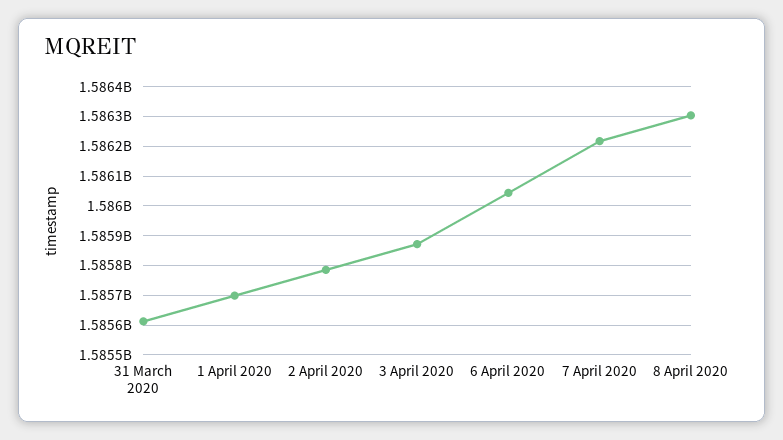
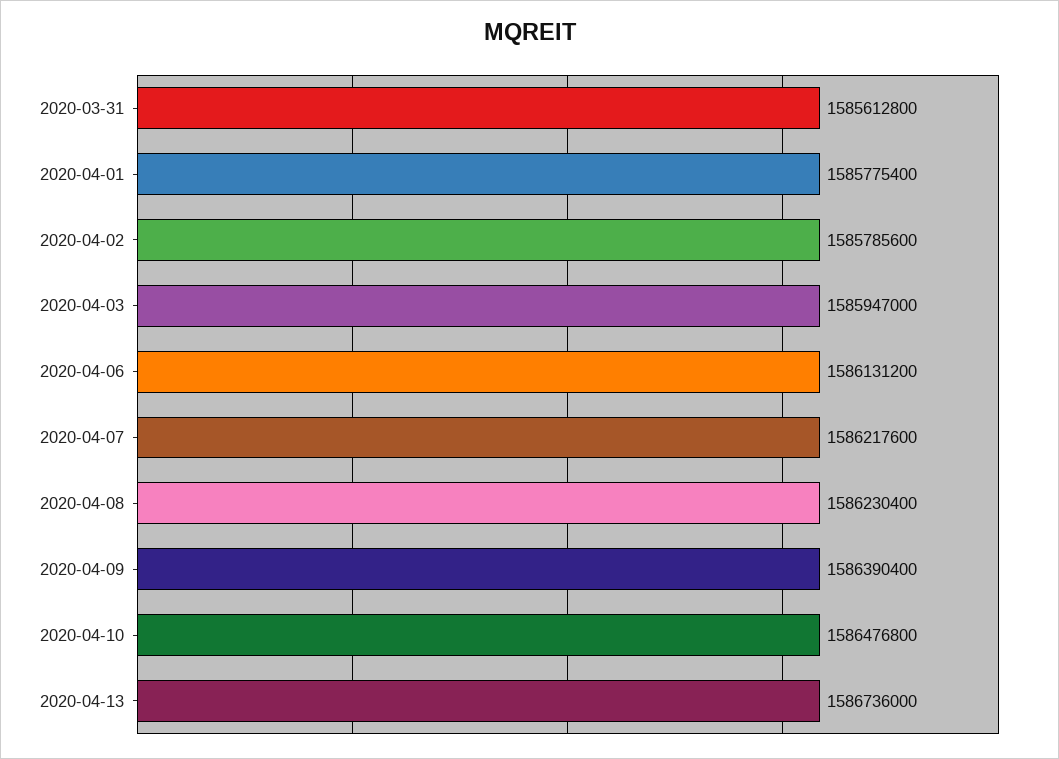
1 April 2020: 1585700000 -> 1585775400
3 April 2020: 1585875000 -> 1585947000
6 April 2020: 1586050000 -> 1586131200
8 April 2020: 1586300000 -> 1586230400
2020-04-09: none -> 1586390400
2020-04-10: none -> 1586476800
2020-04-13: none -> 1586736000

